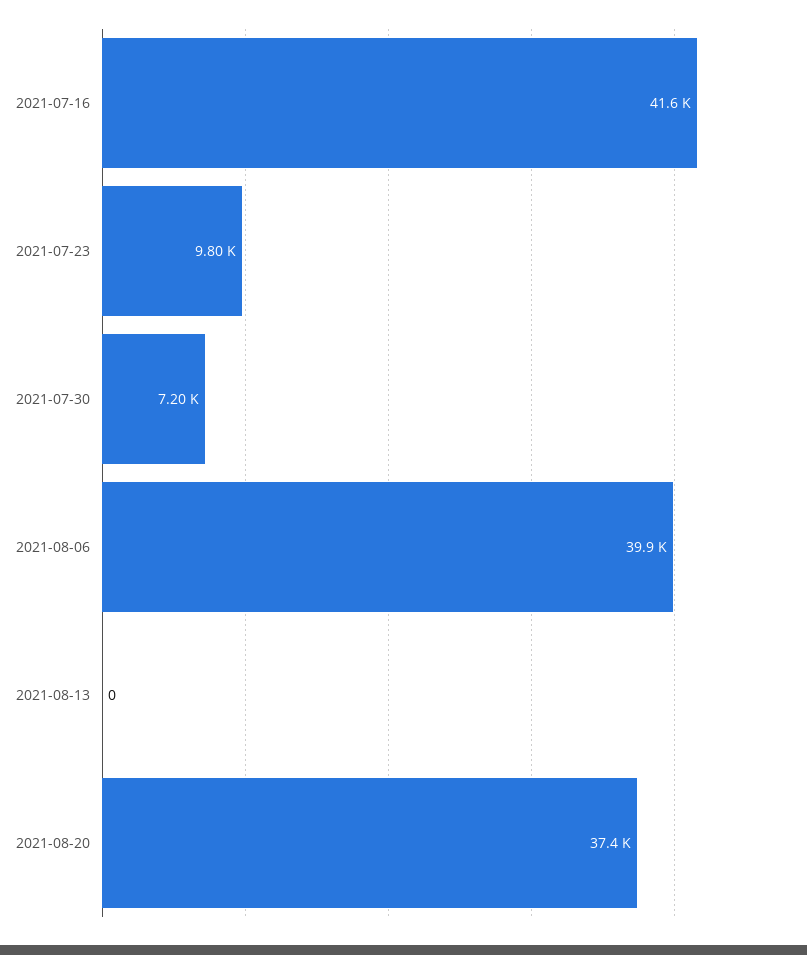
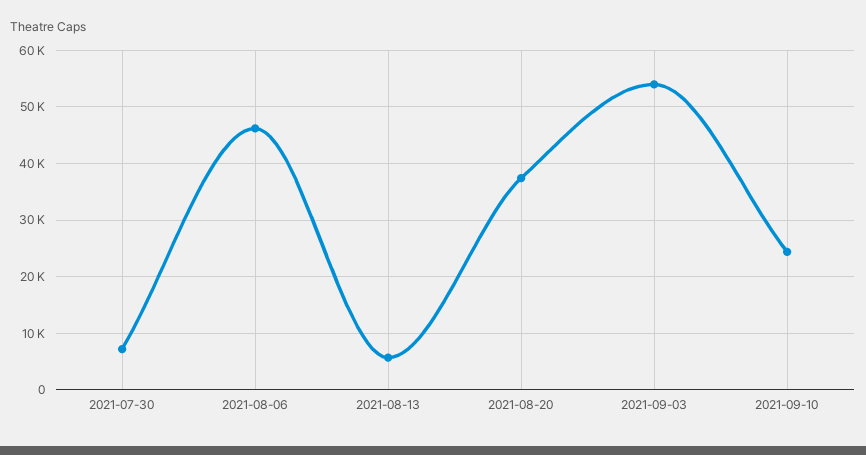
2021-07-16: 41600 -> none
2021-07-23: 9800 -> none
2021-08-06: 39900 -> 46000
2021-08-13: 0 -> 6000
2021-09-03: none -> 54000
2021-09-10: none -> 24000

